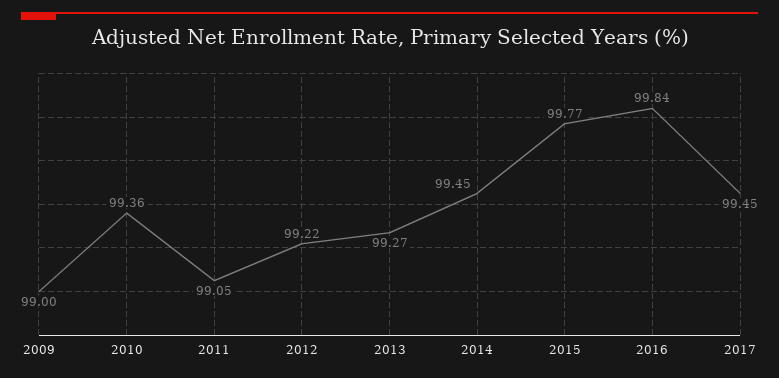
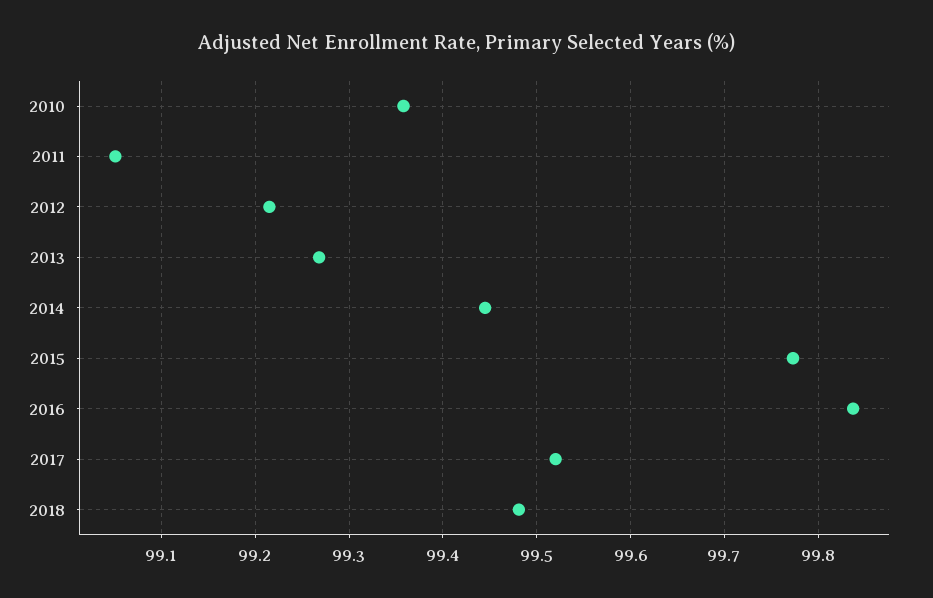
2009: 99 -> none
2017: 99.45 -> 99.52
2018: none -> 99.48

